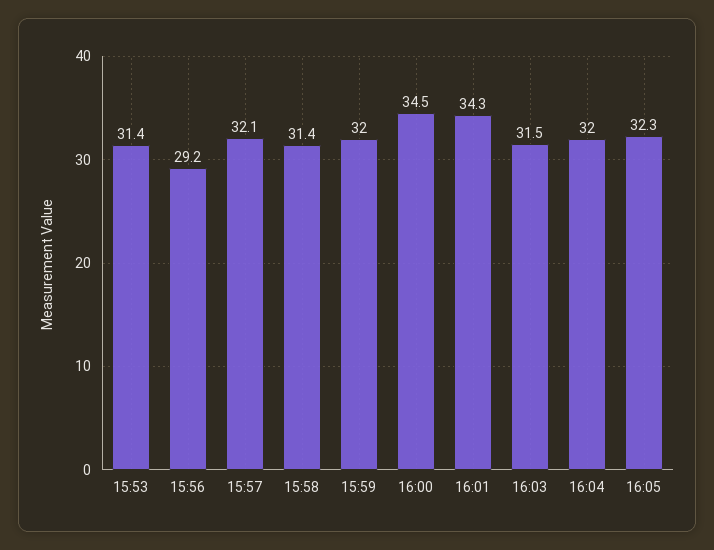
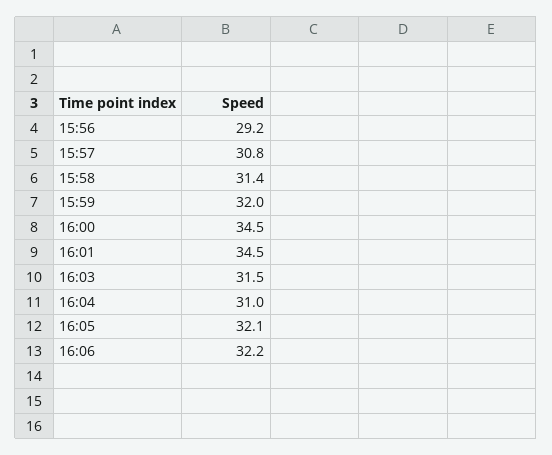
15:53: 31.4 -> none
15:57: 32.1 -> 30.8
16:01: 34.3 -> 34.5
16:04: 32 -> 31
16:05: 32.3 -> 32.1
16:06: none -> 32.2

